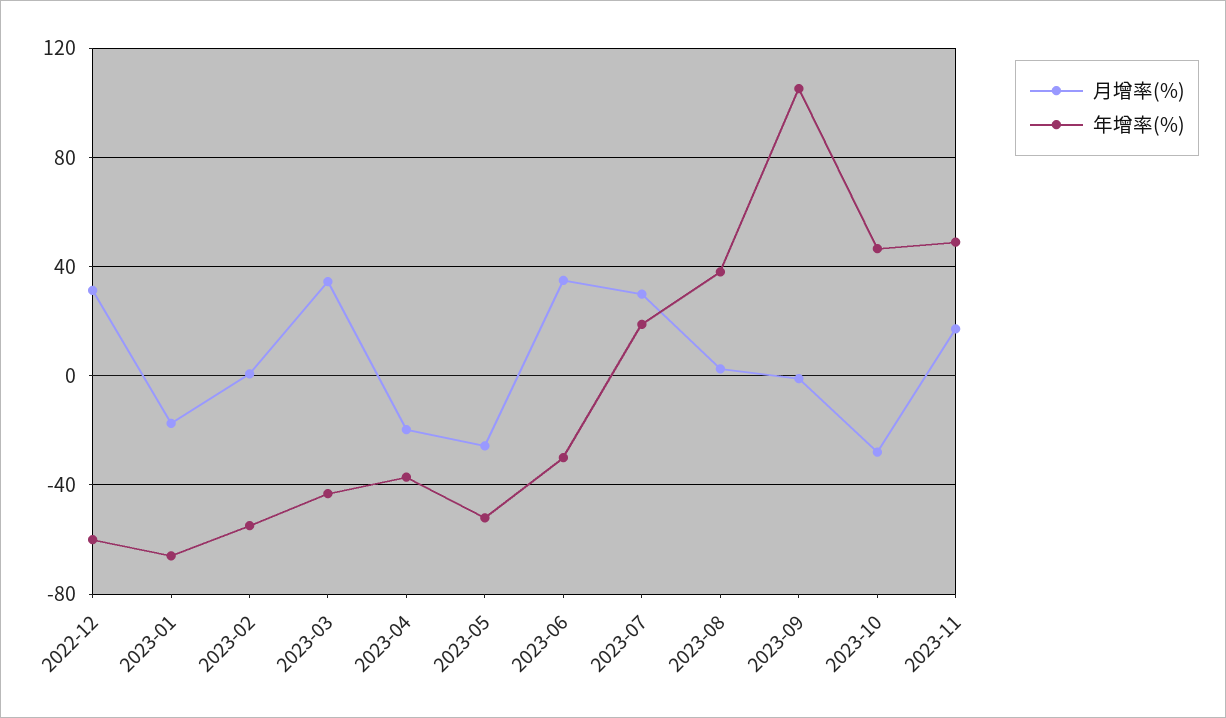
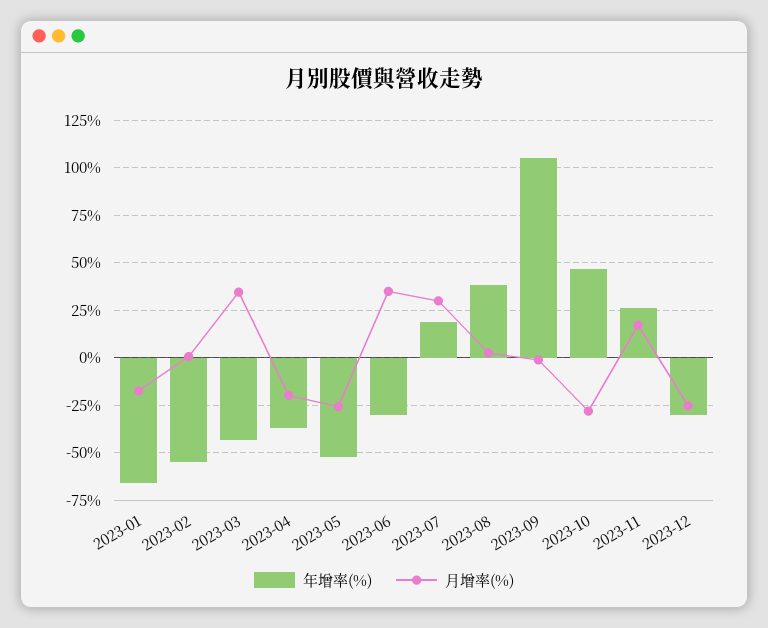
月增率(%), 2022-12: 30 -> none
年增率(%), 2022-12: -60 -> none
年增率(%), 2023-11: 50 -> 25
年增率(%), 2023-12: none -> -30
月增率(%), 2023-12: none -> -25

